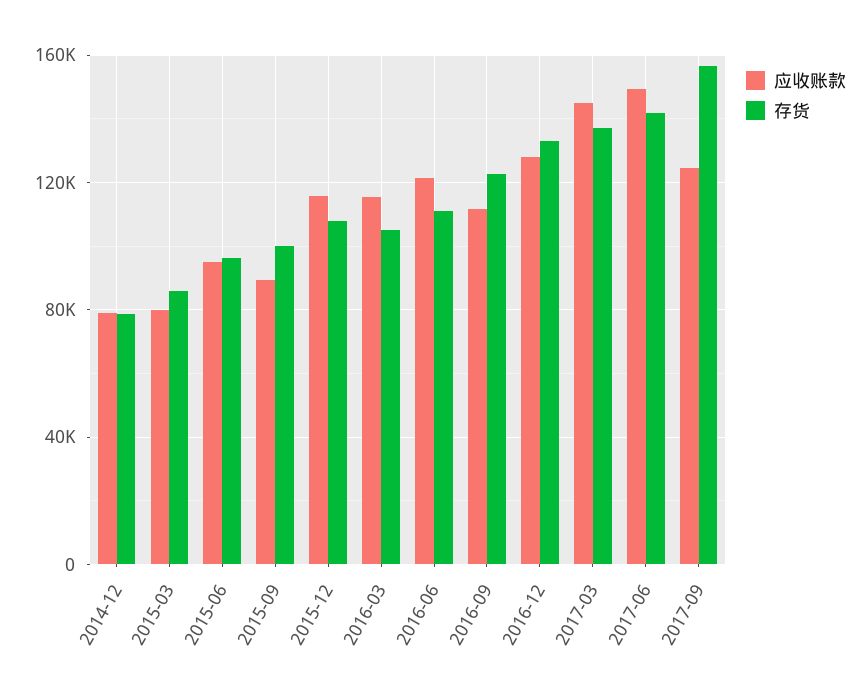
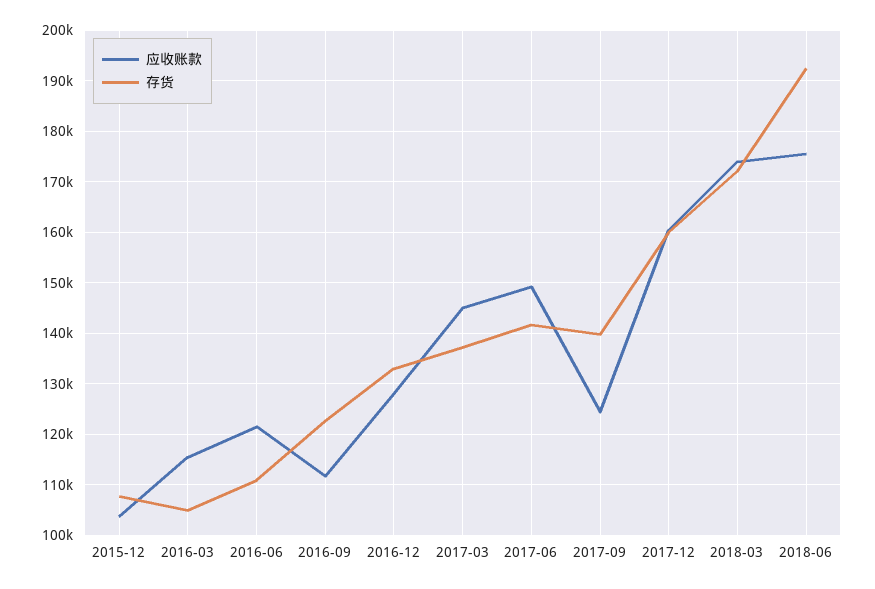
应收账款, 2014-12: 80000 -> none
存货, 2014-12: 80000 -> none
应收账款, 2015-03: 80000 -> none
存货, 2015-03: 85000 -> none
应收账款, 2015-06: 95000 -> none
存货, 2015-06: 95000 -> none
应收账款, 2015-09: 90000 -> none
存货, 2015-09: 100000 -> none
应收账款, 2015-12: 115000 -> 104000
存货, 2017-09: 155000 -> 140000
应收账款, 2017-12: none -> 160000
存货, 2017-12: none -> 160000
应收账款, 2018-03: none -> 174000
存货, 2018-03: none -> 172000
应收账款, 2018-06: none -> 176000
存货, 2018-06: none -> 192000

